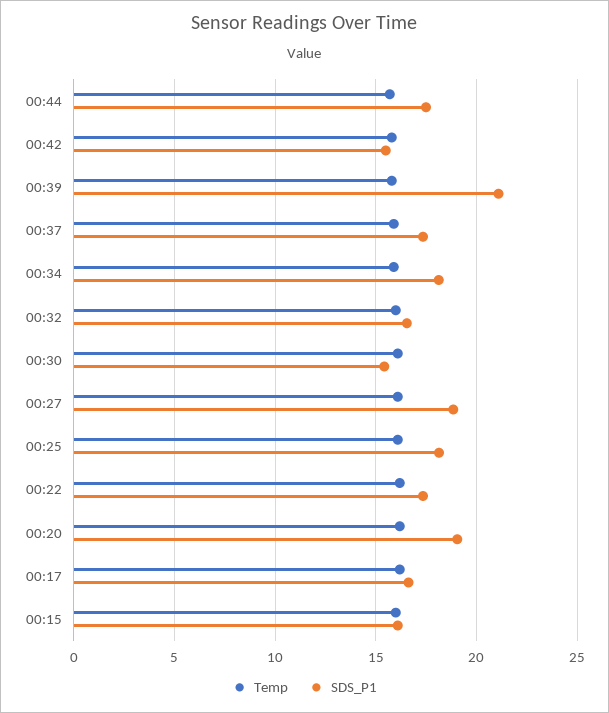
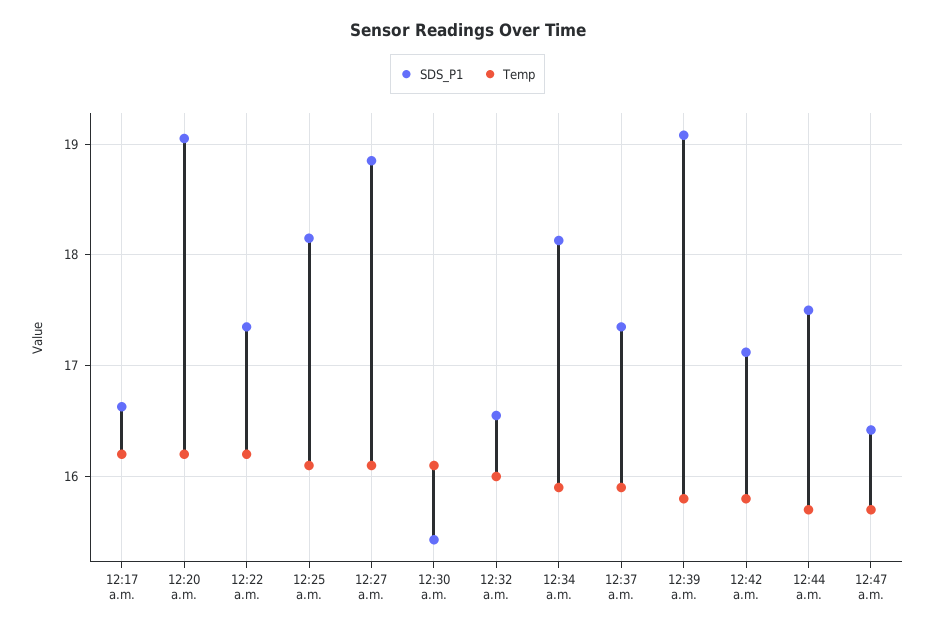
SDS_P1, 00:42: 15.5 -> 17.1
SDS_P1, 00:39: 21 -> 19.1
Temp, 00:15: 16 -> none
SDS_P1, 00:15: 16 -> none
SDS_P1, 12:47 a.m.: none -> 16.4
Temp, 12:47 a.m.: none -> 15.7

